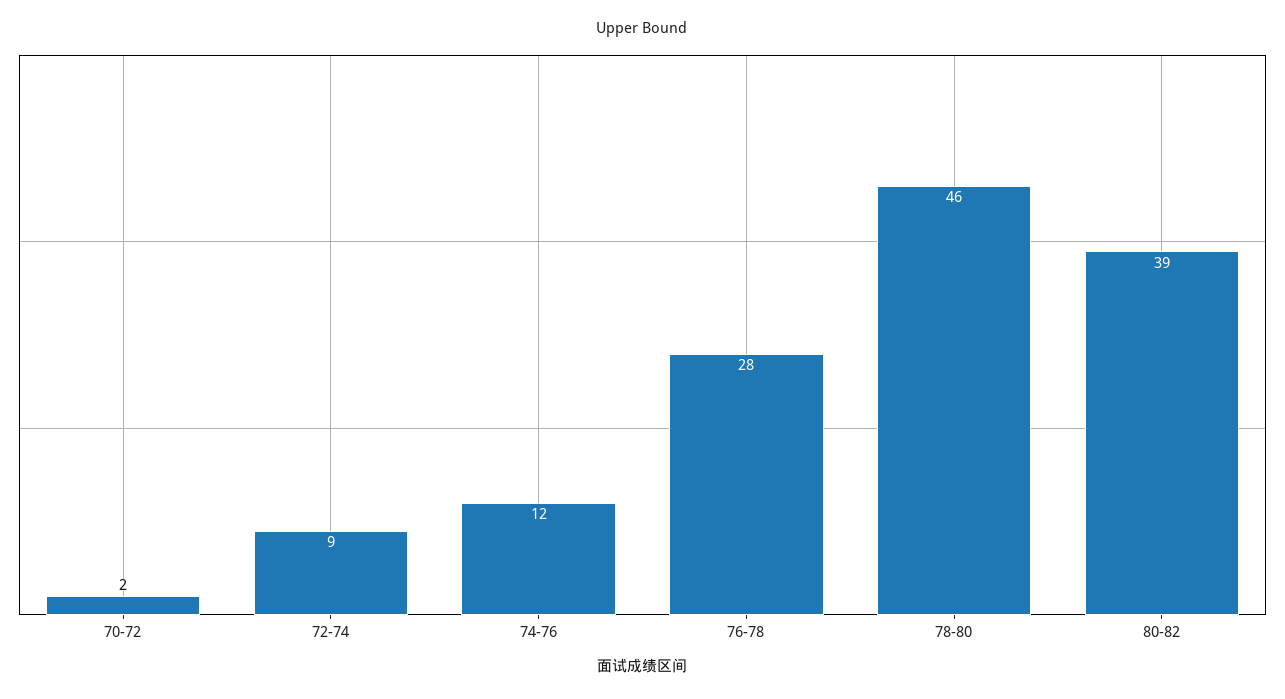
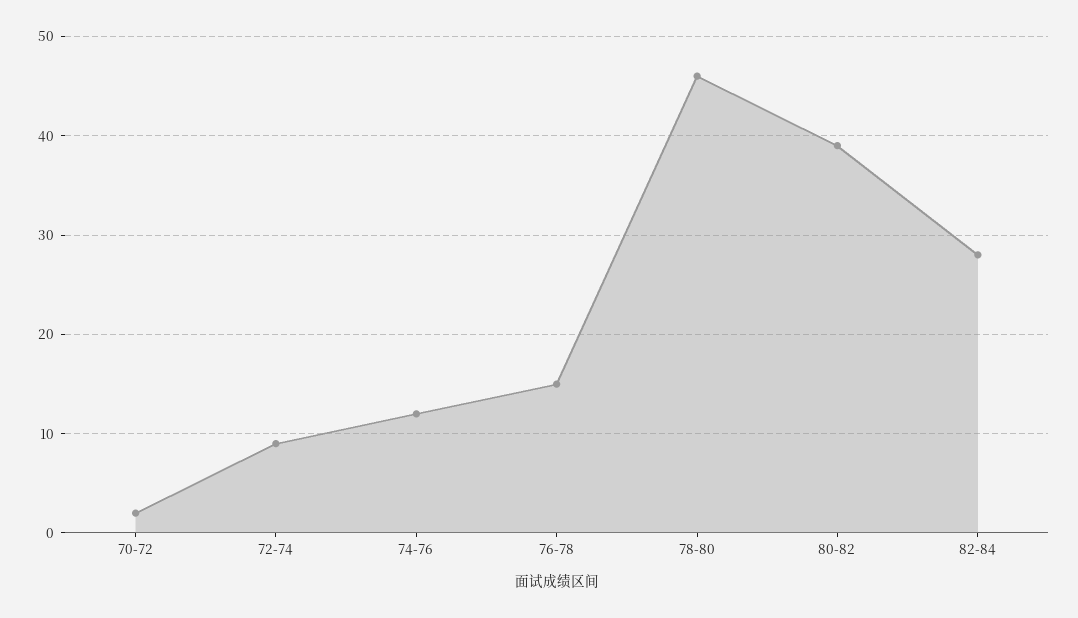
76-78: 28 -> 15
82-84: none -> 28

